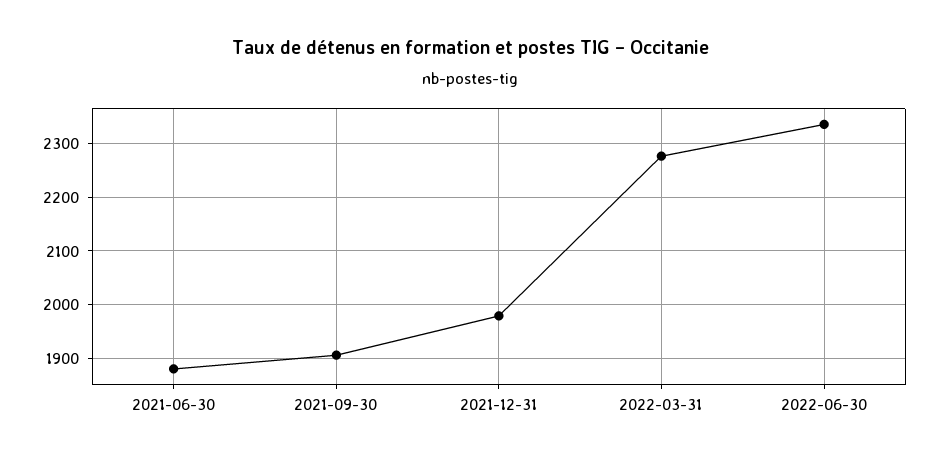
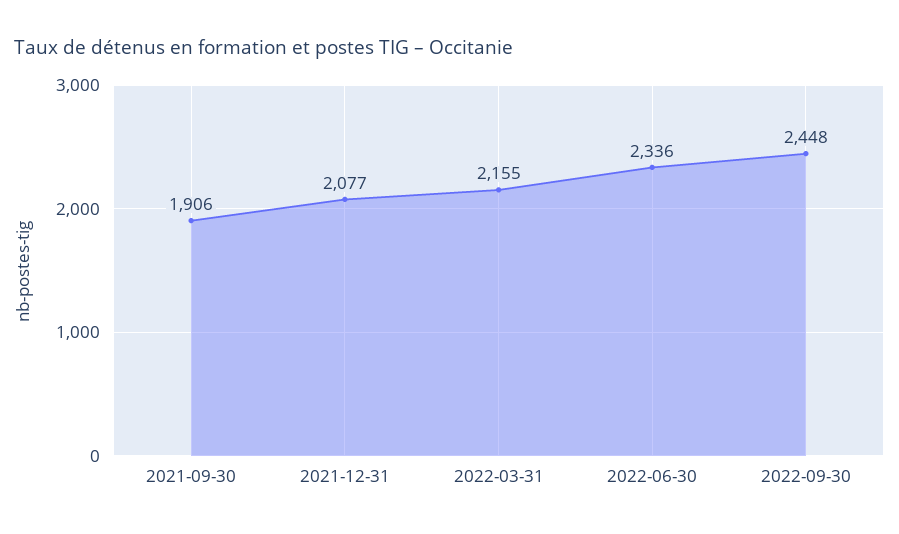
2021-06-30: 1880 -> none
2021-12-31: 1980 -> 2077
2022-03-31: 2280 -> 2155
2022-09-30: none -> 2448

